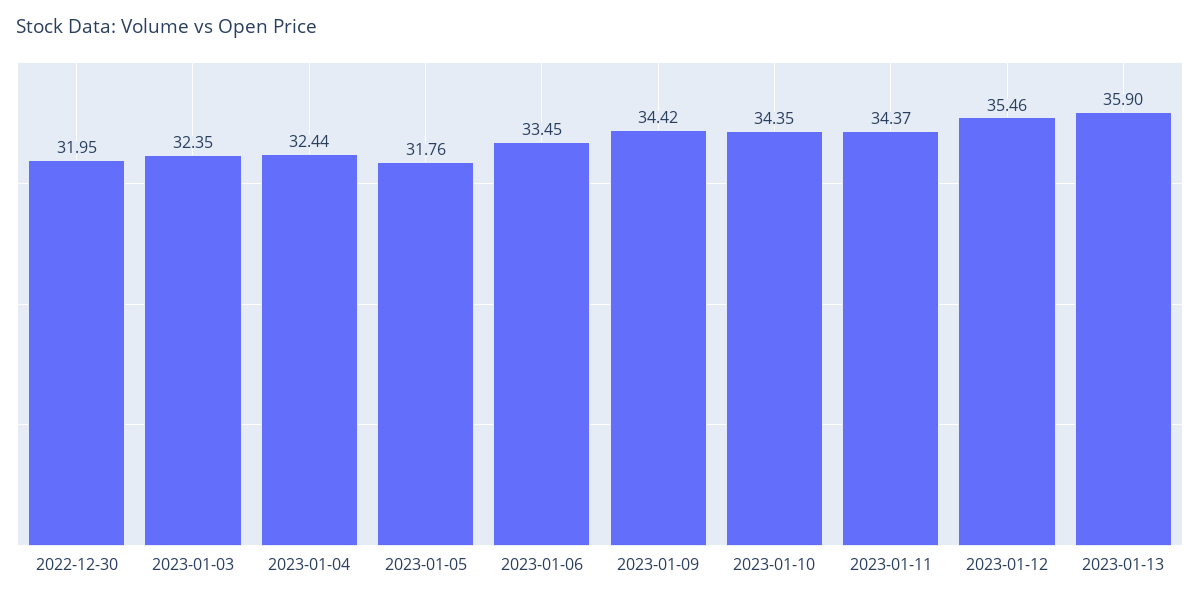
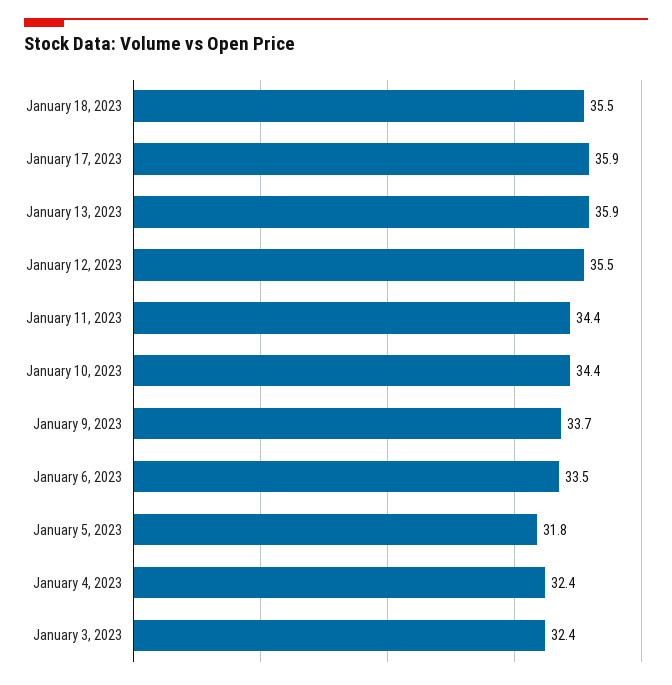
2022-12-30: 31.95 -> none
2023-01-09: 34.42 -> 33.7
January 18, 2023: none -> 35.5
January 17, 2023: none -> 35.9

